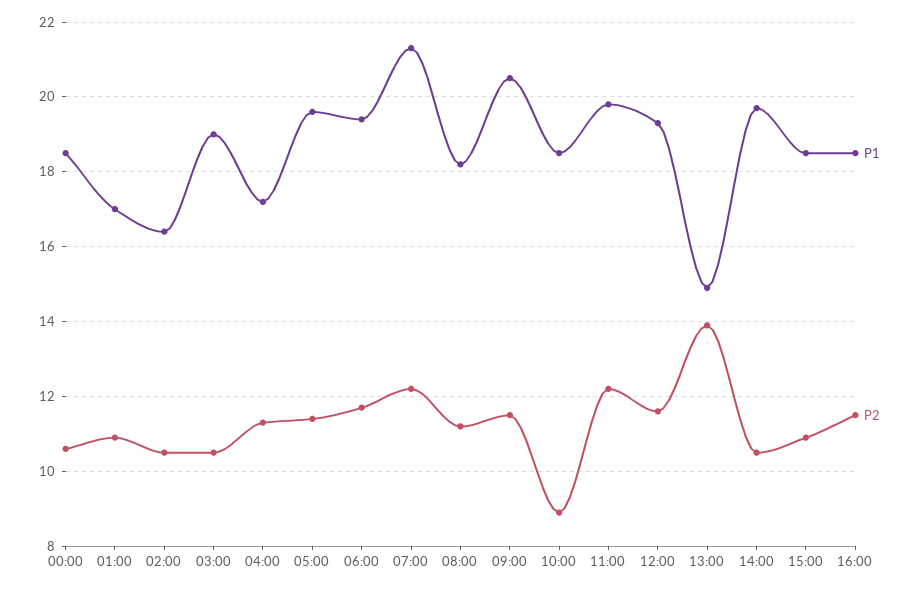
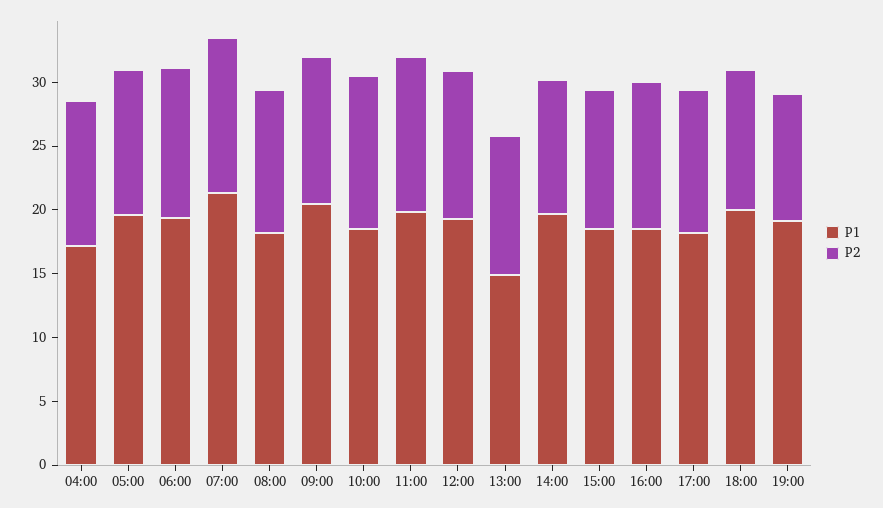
P1, 00:00: 18.5 -> none
P2, 00:00: 10.5 -> none
P1, 01:00: 17 -> none
P2, 01:00: 11 -> none
P1, 02:00: 16.5 -> none
P2, 02:00: 10.5 -> none
P1, 03:00: 19 -> none
P2, 03:00: 10.5 -> none
P2, 10:00: 9 -> 12
P2, 13:00: 14 -> 11
P1, 17:00: none -> 18
P2, 17:00: none -> 11
P1, 18:00: none -> 20
P2, 18:00: none -> 11
P1, 19:00: none -> 19
P2, 19:00: none -> 10

